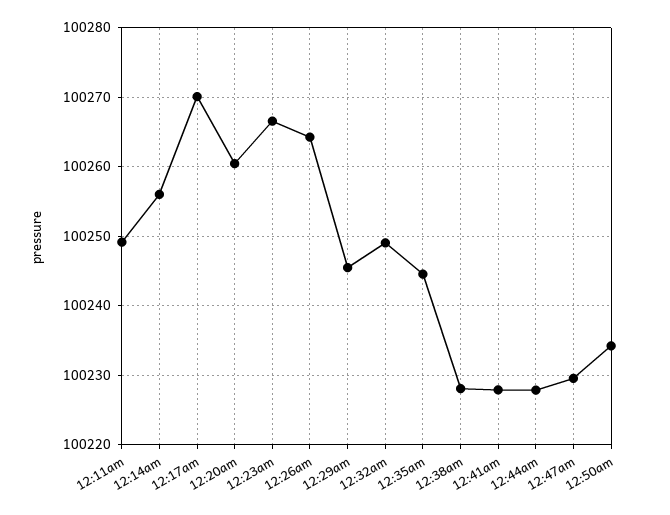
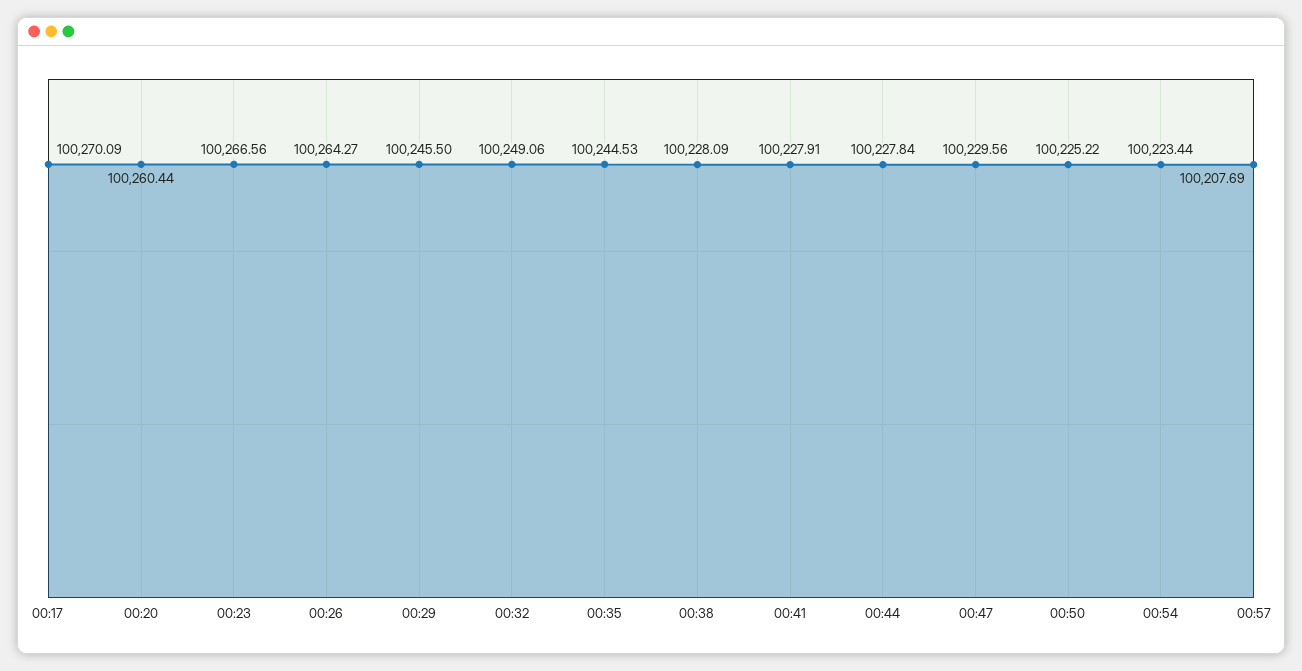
12:11am: 100249 -> none
12:14am: 100256 -> none
12:50am: 100234 -> 100225.22
00:54: none -> 100223.44
00:57: none -> 100207.69

